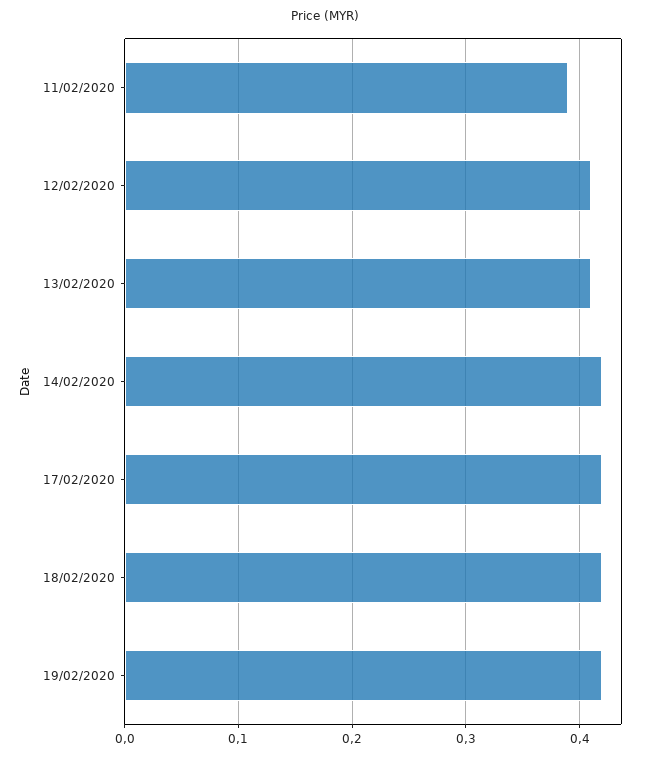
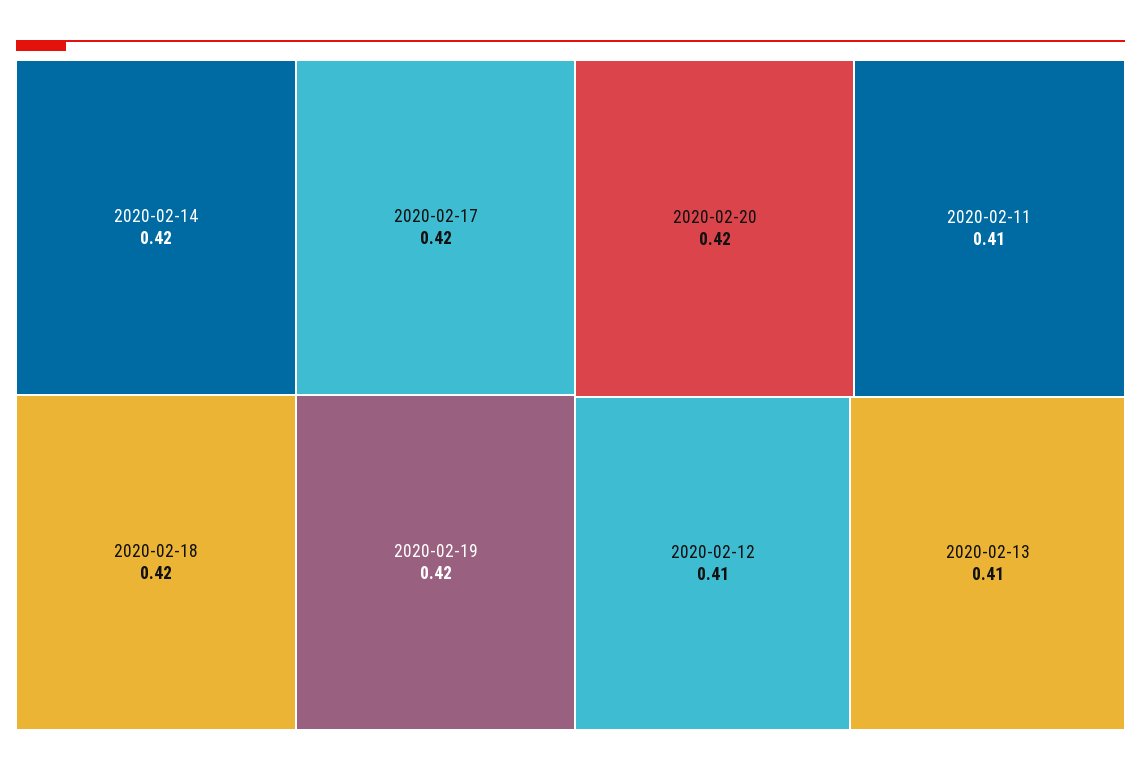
11/02/2020: 0.39 -> 0.41
2020-02-20: none -> 0.42

